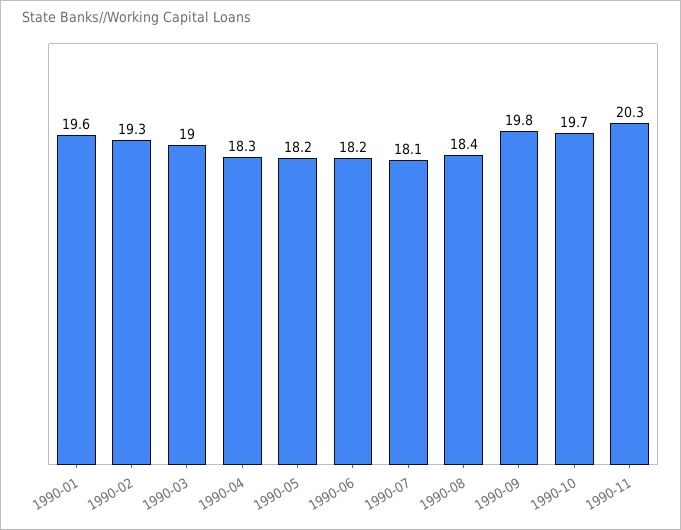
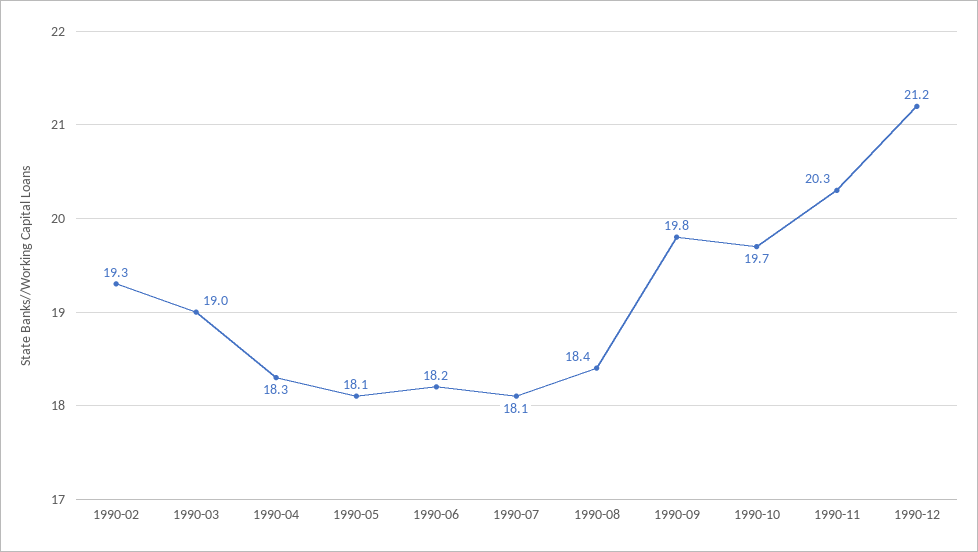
1990-01: 19.6 -> none
1990-05: 18.2 -> 18.1
1990-12: none -> 21.2

